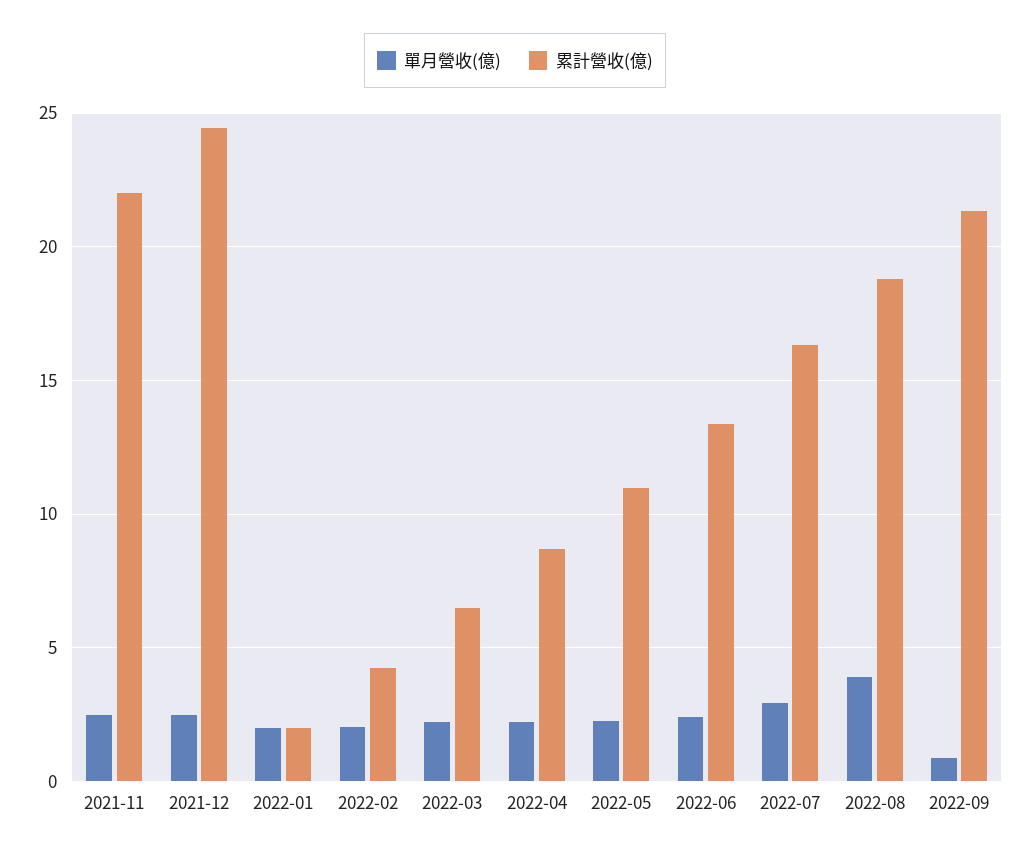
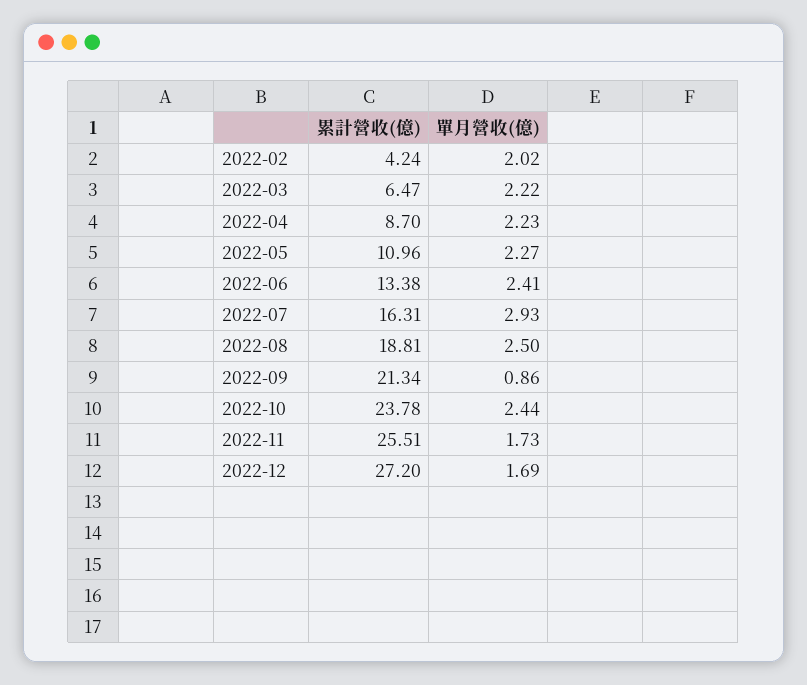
單月營收(億), 2021-11: 2.5 -> none
累計營收(億), 2021-11: 22 -> none
單月營收(億), 2021-12: 2.5 -> none
累計營收(億), 2021-12: 24.5 -> none
單月營收(億), 2022-01: 2 -> none
累計營收(億), 2022-01: 2 -> none
單月營收(億), 2022-08: 4 -> 2.5
累計營收(億), 2022-10: none -> 23.78
單月營收(億), 2022-10: none -> 2.44
累計營收(億), 2022-11: none -> 25.51
單月營收(億), 2022-11: none -> 1.73
累計營收(億), 2022-12: none -> 27.2
單月營收(億), 2022-12: none -> 1.69

